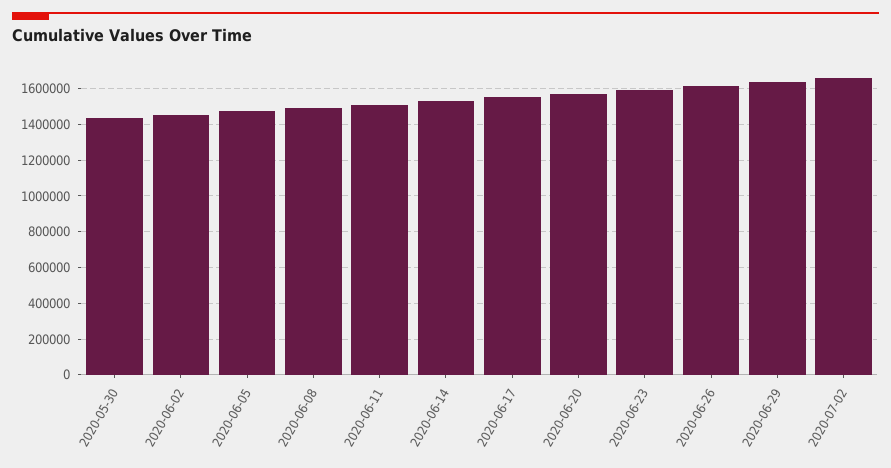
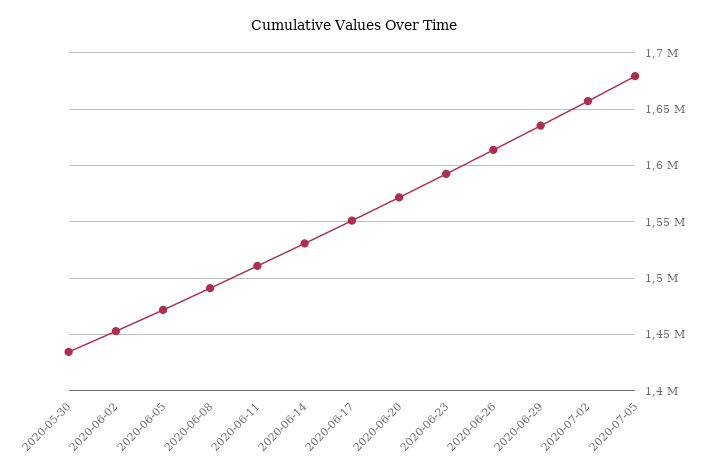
2020-07-05: none -> 1680000

